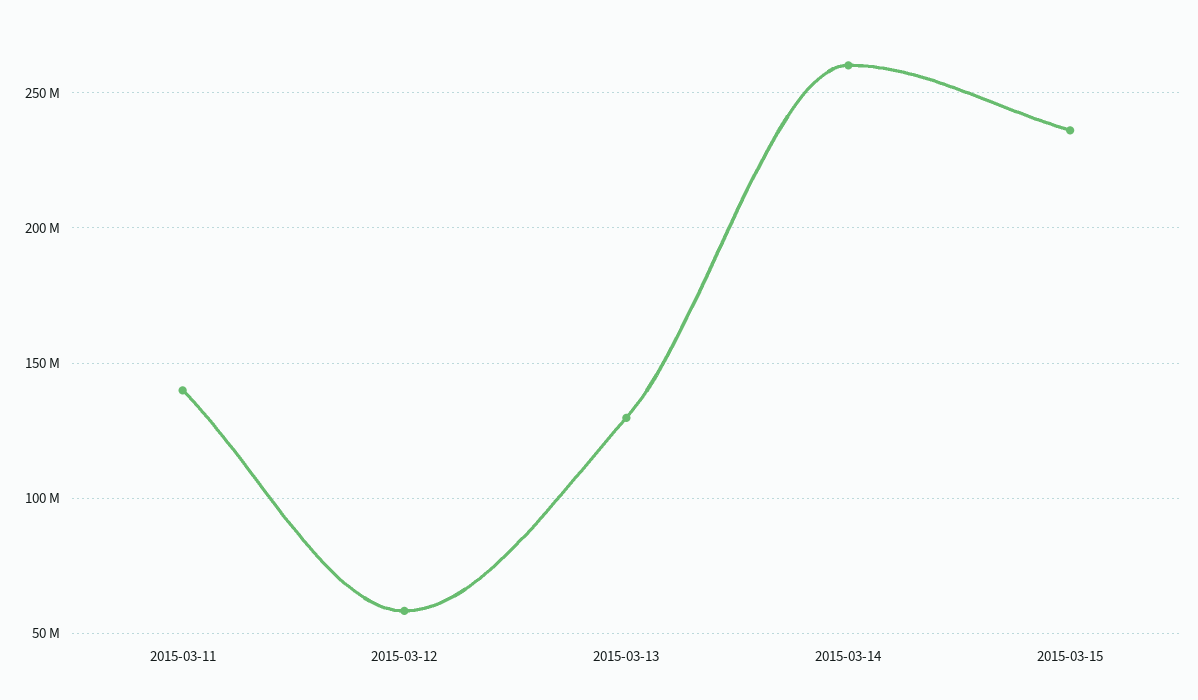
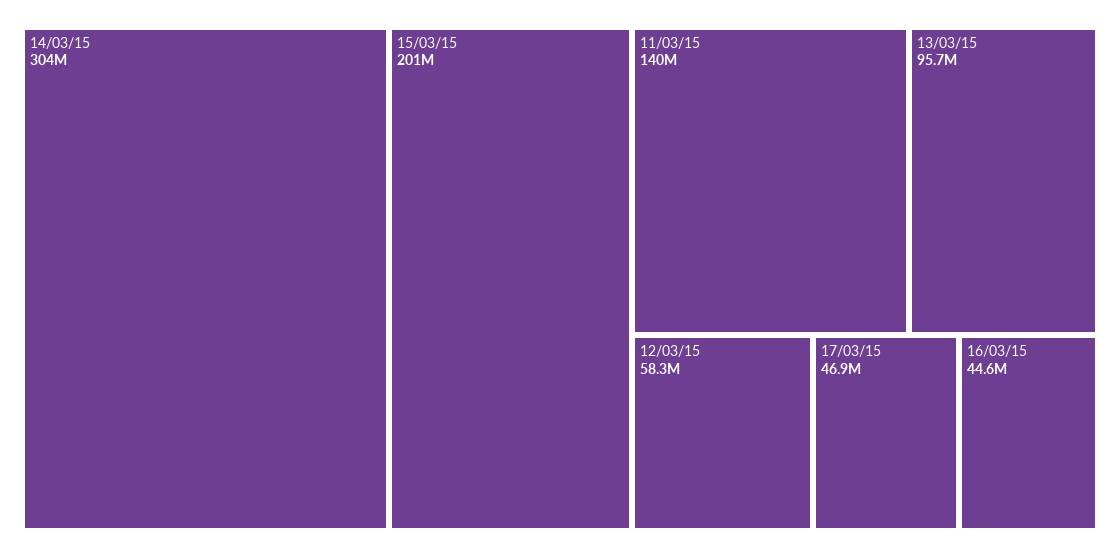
2015-03-13: 130000000 -> 95700000
2015-03-14: 260000000 -> 304000000
2015-03-15: 235000000 -> 201000000
17/03/15: none -> 46900000
16/03/15: none -> 44600000

